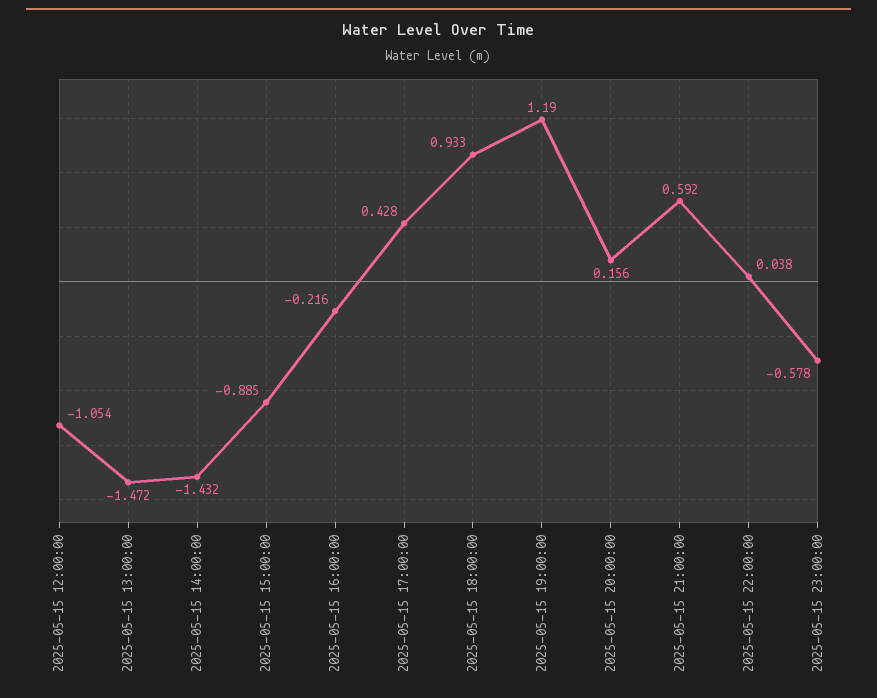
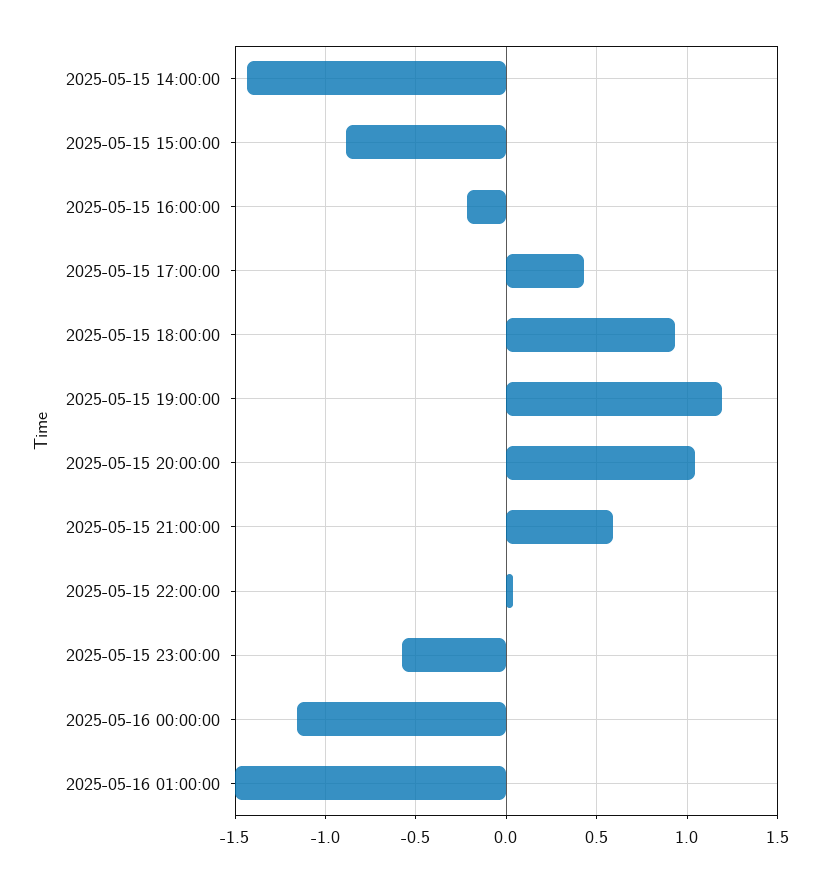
2025-05-15 12:00:00: -1.054 -> none
2025-05-15 13:00:00: -1.472 -> none
2025-05-15 20:00:00: 0.156 -> 1.05
2025-05-16 00:00:00: none -> -1.15
2025-05-16 01:00:00: none -> -1.5

